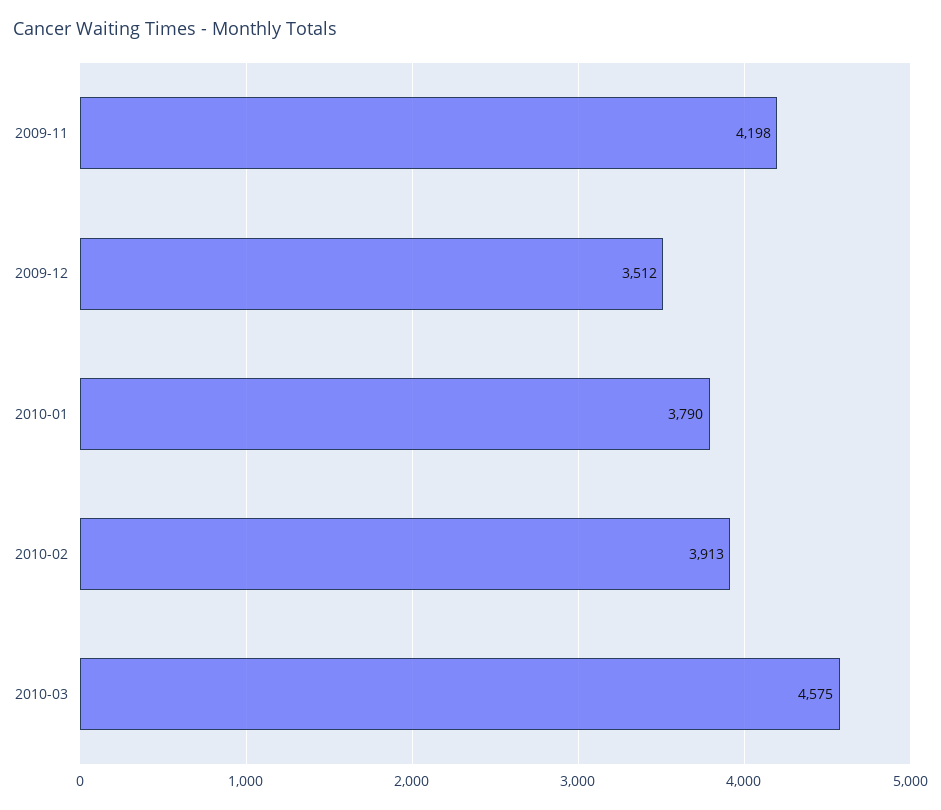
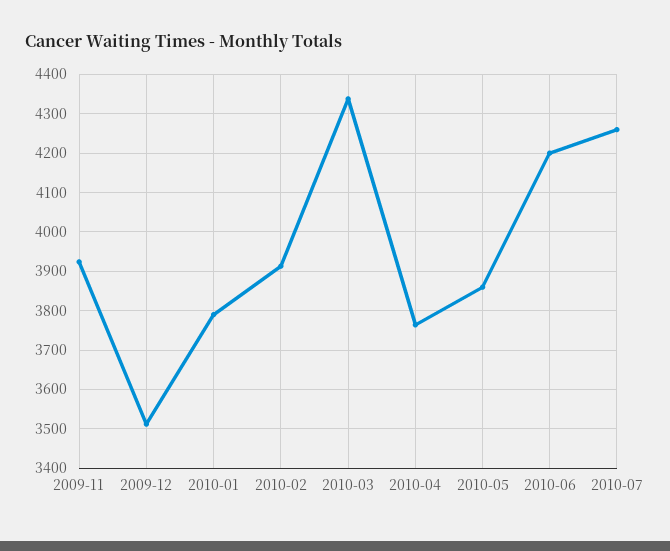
2009-11: 4198 -> 3920
2010-03: 4575 -> 4340
2010-04: none -> 3760
2010-05: none -> 3860
2010-06: none -> 4200
2010-07: none -> 4260

